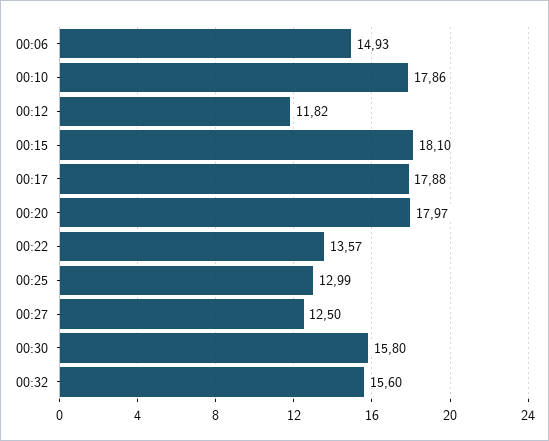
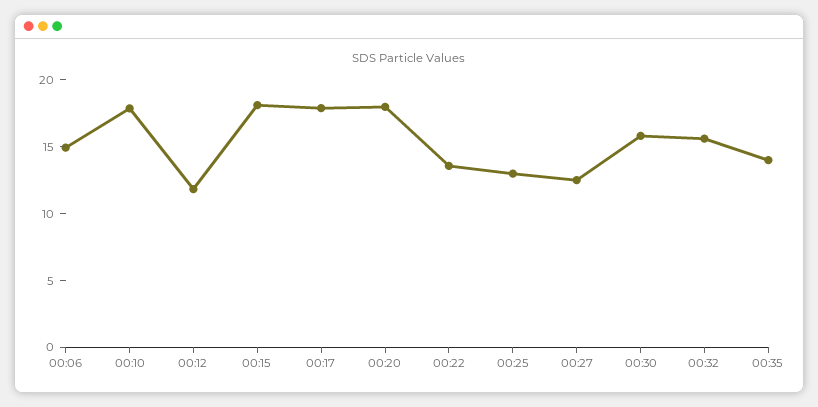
00:35: none -> 14

